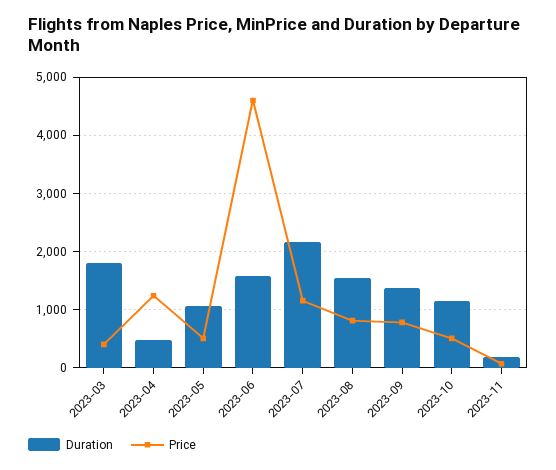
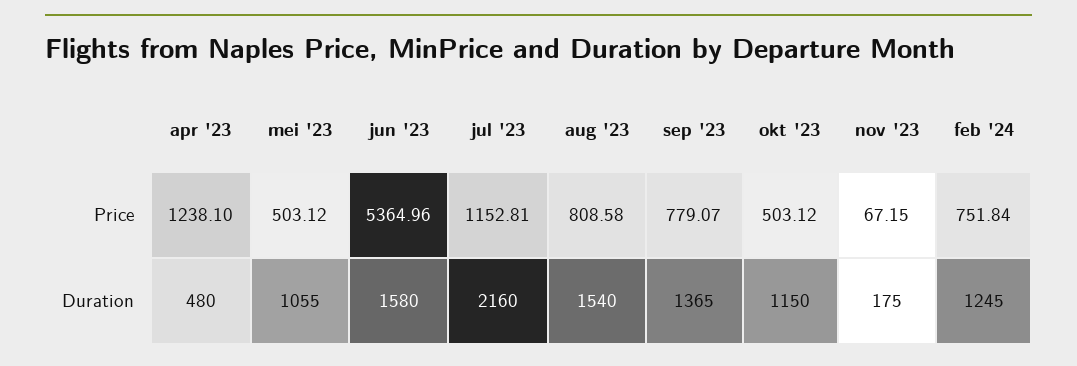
Duration, 2023-03: 1800 -> none
Price, 2023-03: 400 -> none
Price, 2023-06: 4600 -> 5364.96
Price, feb '24: none -> 751.84
Duration, feb '24: none -> 1245

